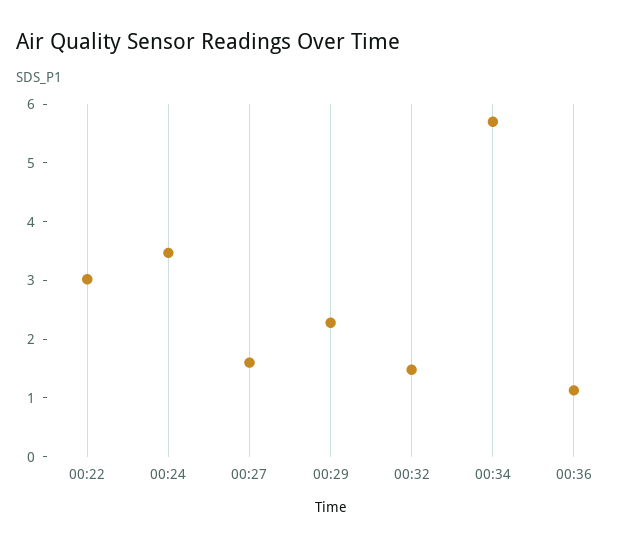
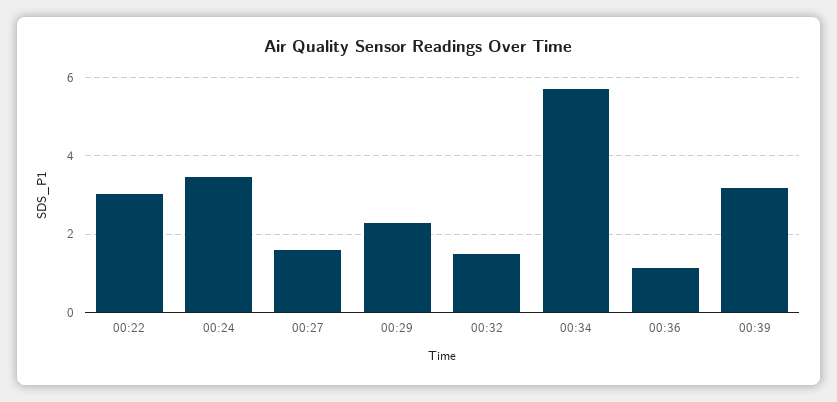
00:39: none -> 3.2

